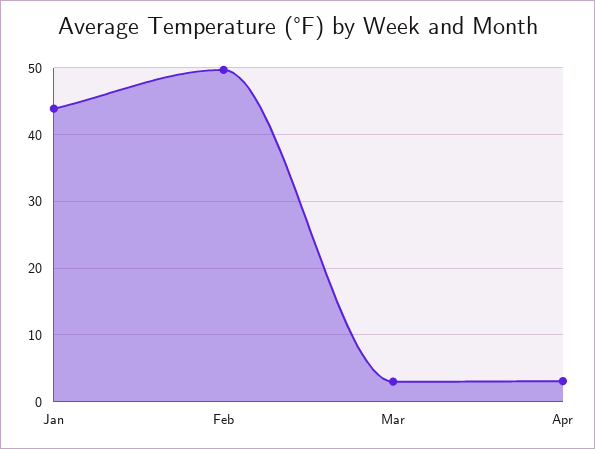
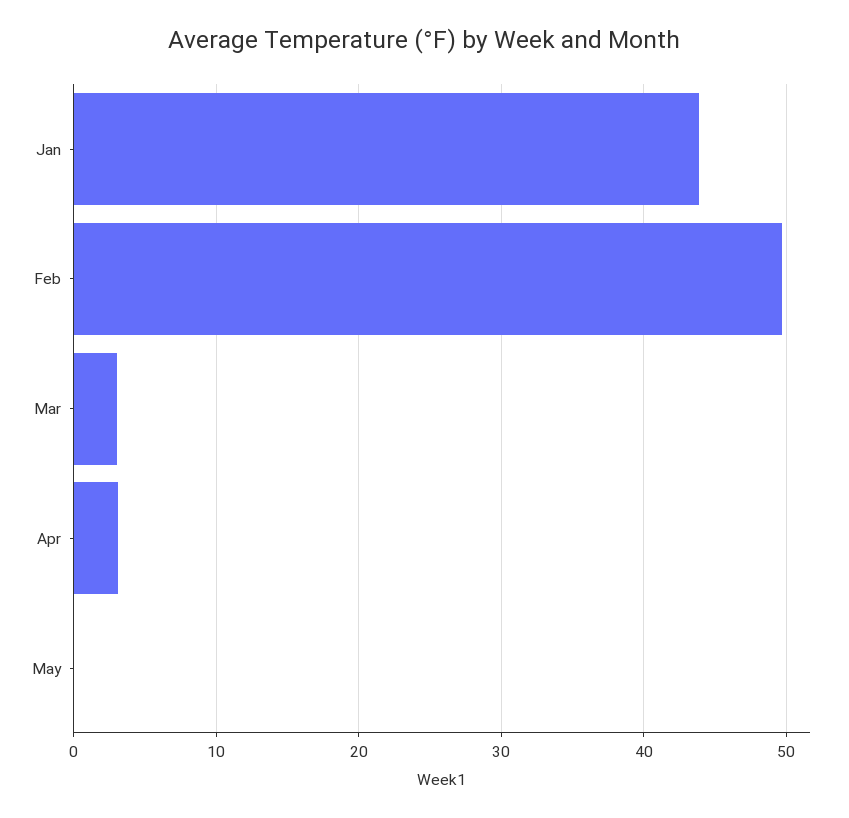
May: none -> 0

